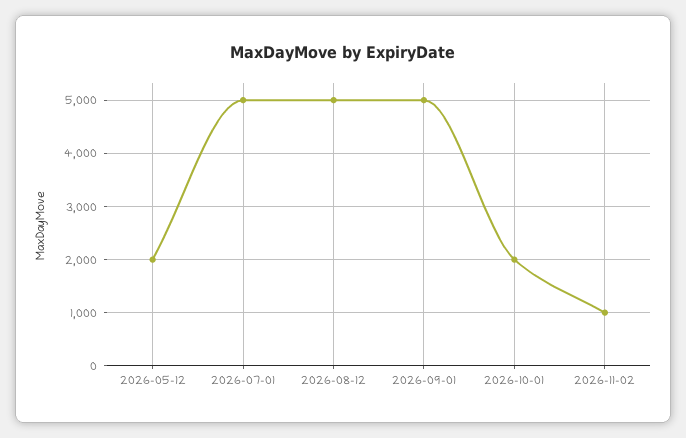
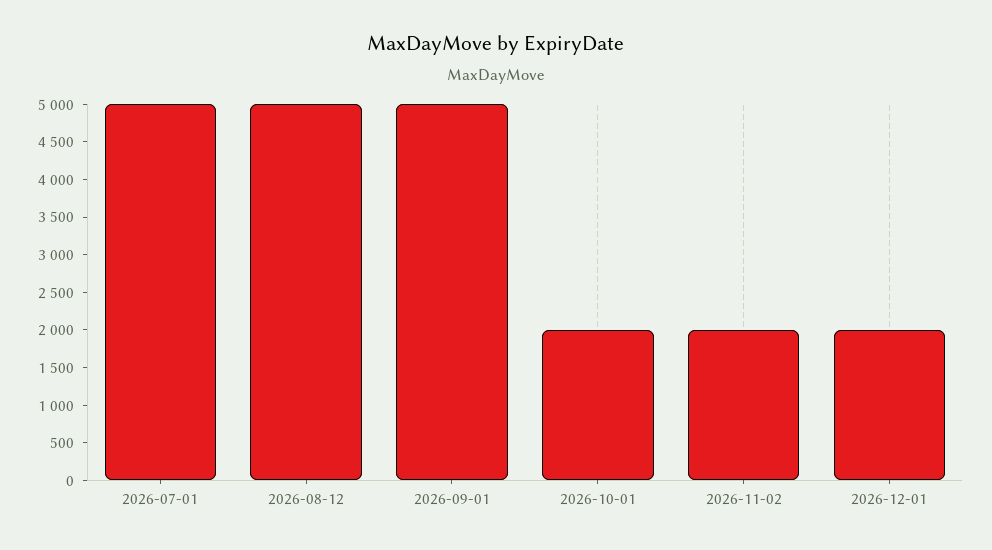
2026-05-12: 2000 -> none
2026-11-02: 1000 -> 2000
2026-12-01: none -> 2000

